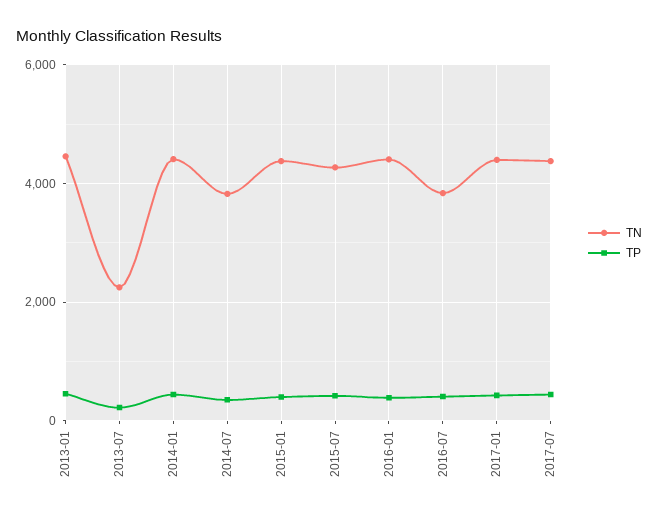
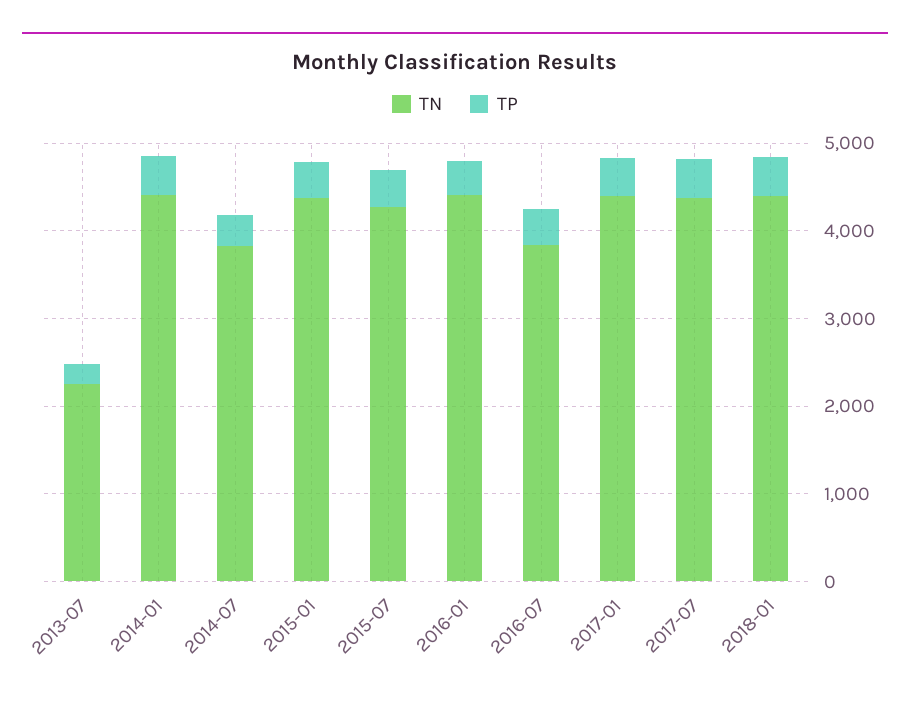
TN, 2013-01: 4400 -> none
TP, 2013-01: 400 -> none
TN, 2018-01: none -> 4400
TP, 2018-01: none -> 400

